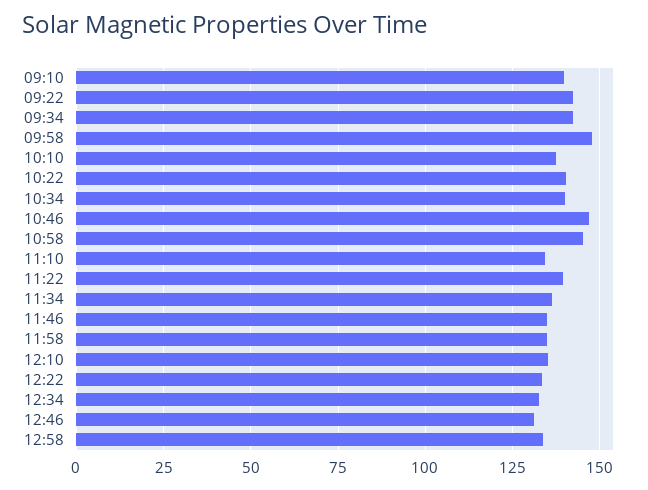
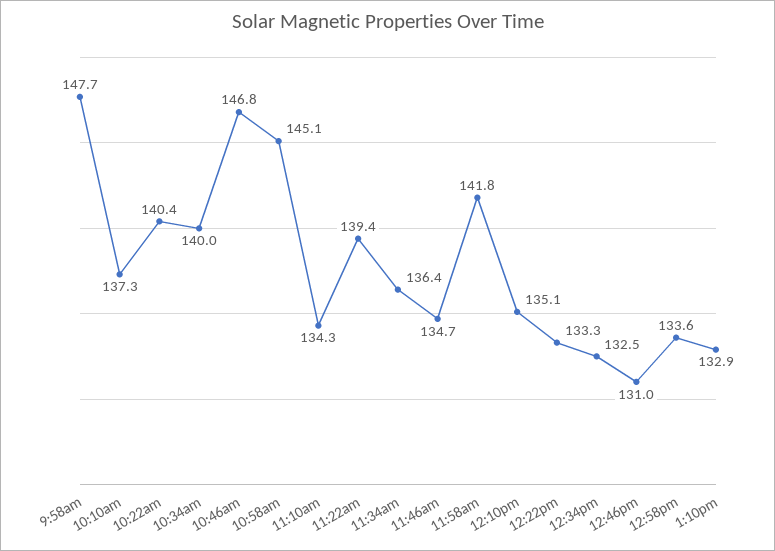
09:10: 140 -> none
09:22: 142.5 -> none
09:34: 142.5 -> none
11:58: 135 -> 141.8
1:10pm: none -> 132.9

